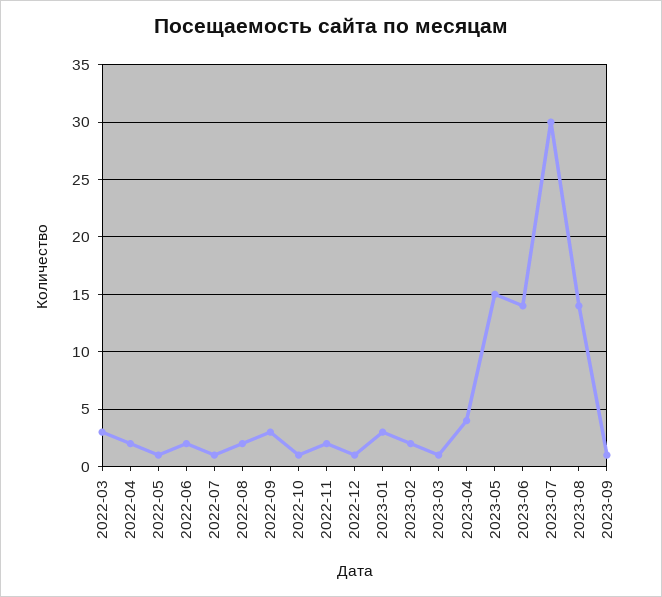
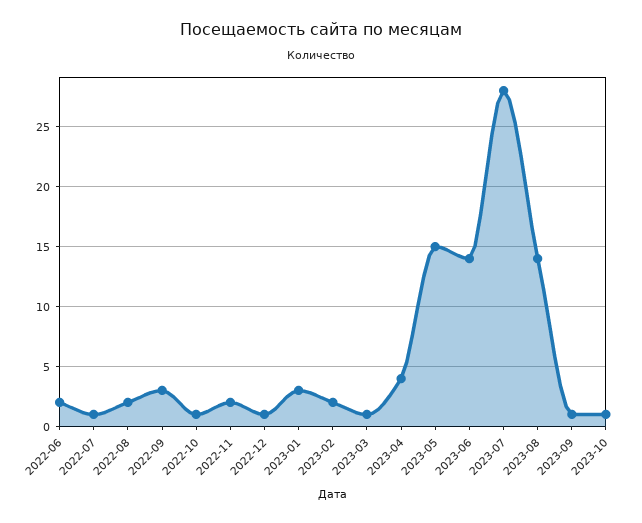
2022-03: 3 -> none
2022-04: 2 -> none
2022-05: 1 -> none
2023-07: 30 -> 28
2023-10: none -> 1

